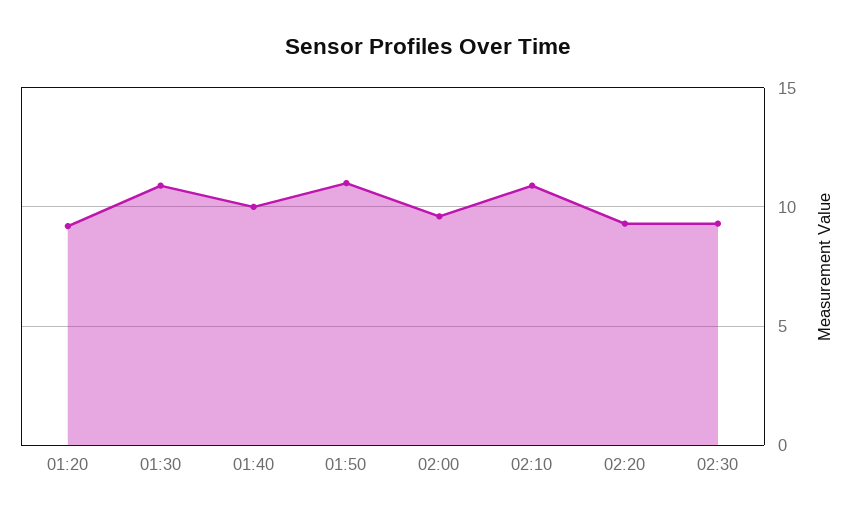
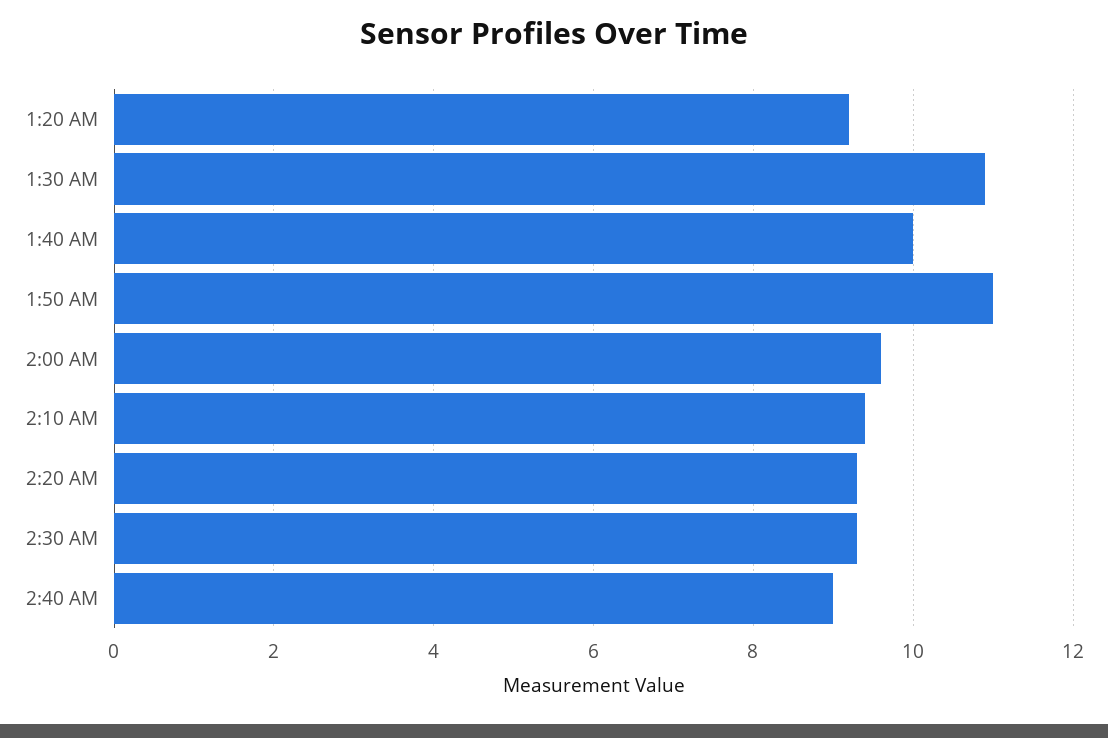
02:10: 11 -> 9.5
2:40 AM: none -> 9

